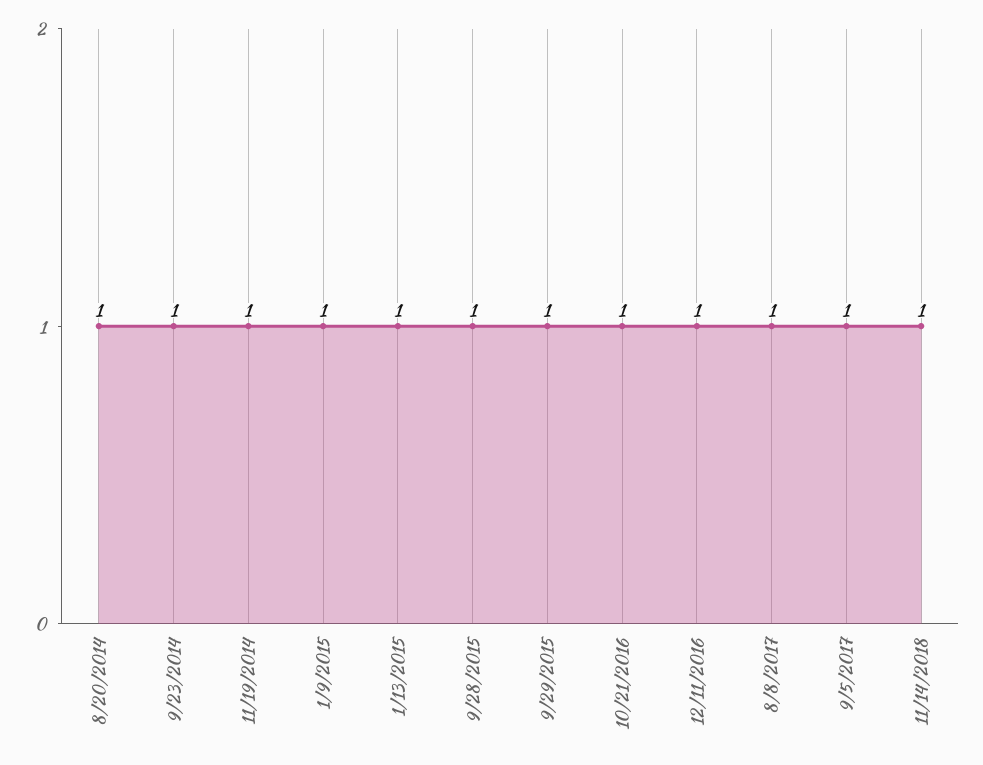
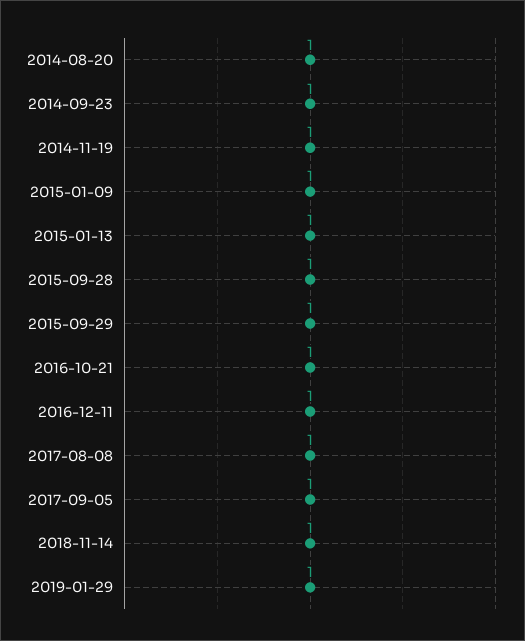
2019-01-29: none -> 1

